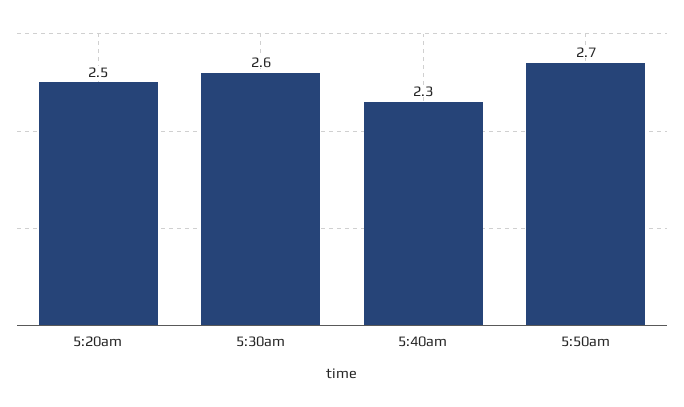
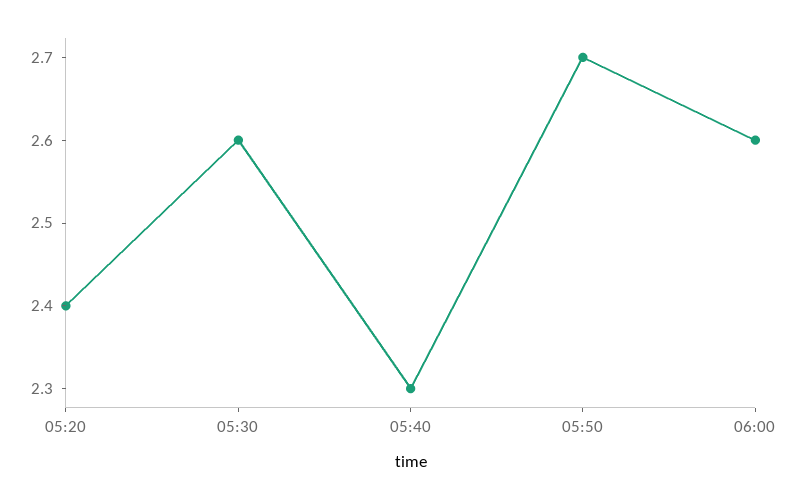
5:20am: 2.5 -> 2.4
06:00: none -> 2.6

